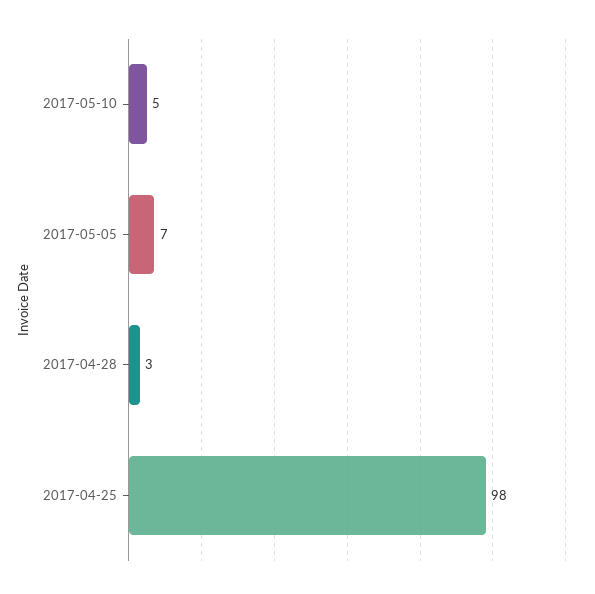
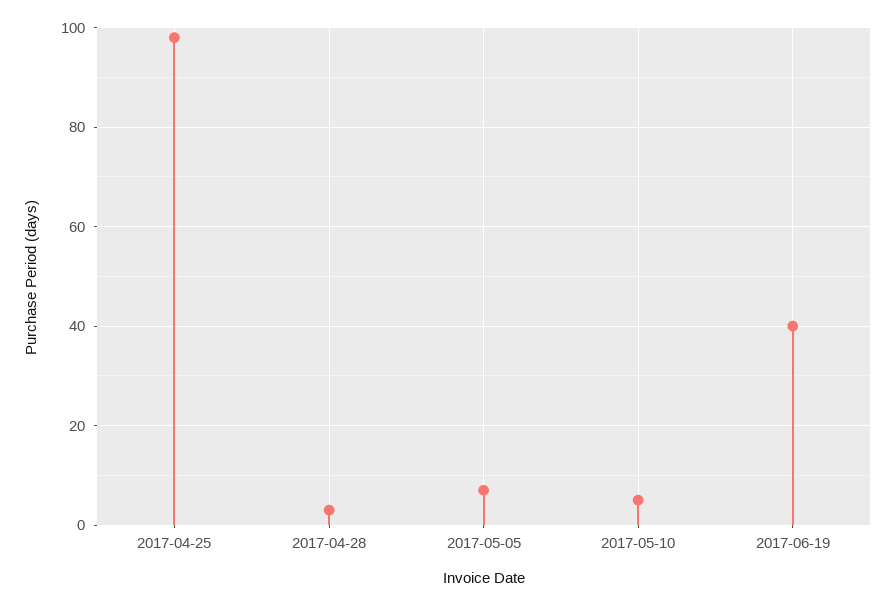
2017-06-19: none -> 40

